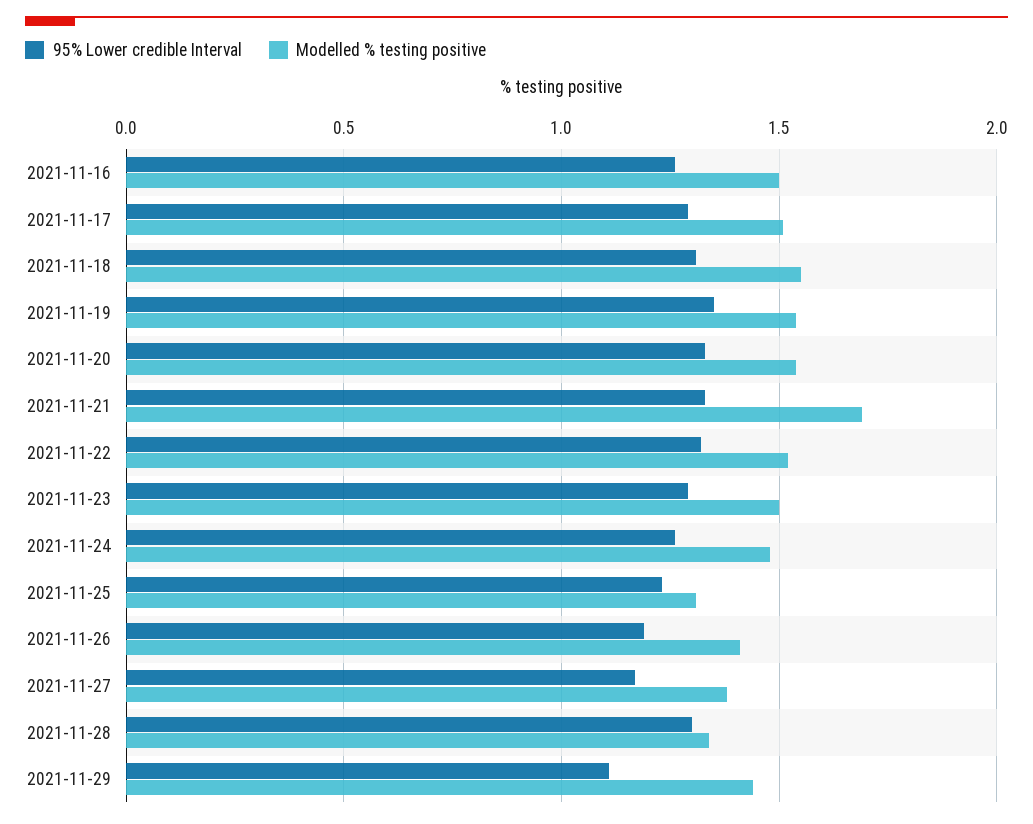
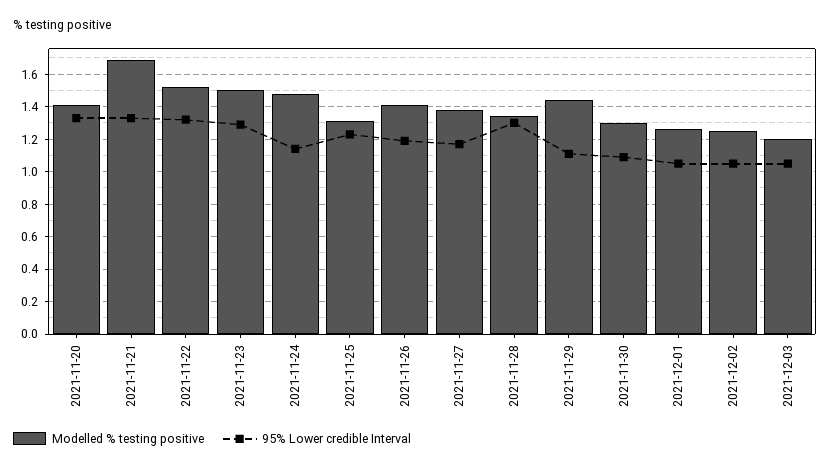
95% Lower credible Interval, 2021-11-16: 1.25 -> none
Modelled % testing positive, 2021-11-16: 1.5 -> none
95% Lower credible Interval, 2021-11-17: 1.3 -> none
Modelled % testing positive, 2021-11-17: 1.5 -> none
95% Lower credible Interval, 2021-11-18: 1.3 -> none
Modelled % testing positive, 2021-11-18: 1.55 -> none
95% Lower credible Interval, 2021-11-19: 1.35 -> none
Modelled % testing positive, 2021-11-19: 1.55 -> none
Modelled % testing positive, 2021-11-20: 1.55 -> 1.4
95% Lower credible Interval, 2021-11-24: 1.25 -> 1.15
Modelled % testing positive, 2021-11-30: none -> 1.3
95% Lower credible Interval, 2021-11-30: none -> 1.1
Modelled % testing positive, 2021-12-01: none -> 1.25
95% Lower credible Interval, 2021-12-01: none -> 1.05
Modelled % testing positive, 2021-12-02: none -> 1.25
95% Lower credible Interval, 2021-12-02: none -> 1.05
Modelled % testing positive, 2021-12-03: none -> 1.2
95% Lower credible Interval, 2021-12-03: none -> 1.05

